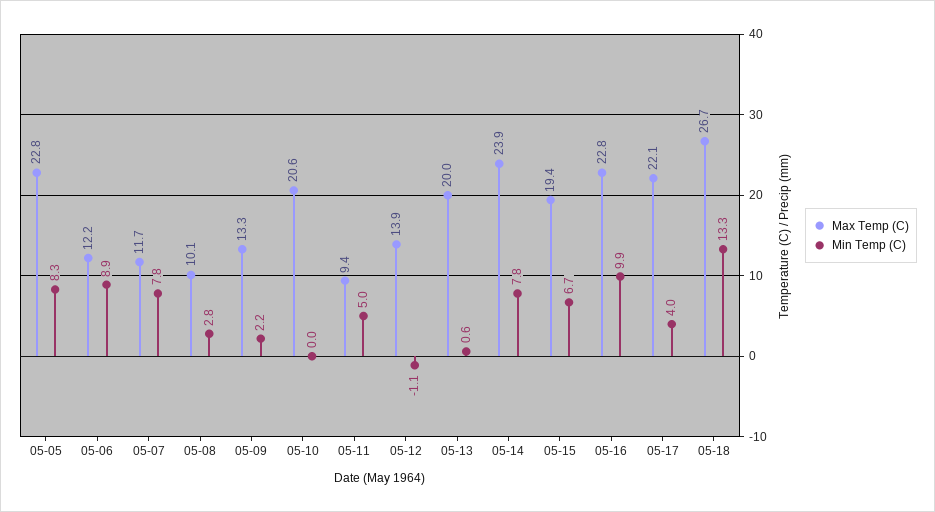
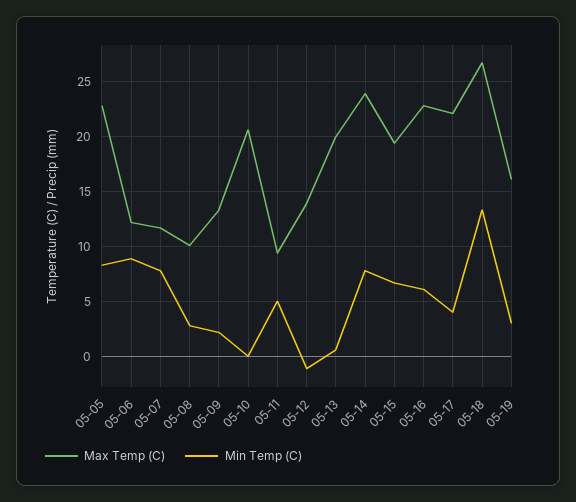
Min Temp (C), 05-16: 9.9 -> 6
Max Temp (C), 05-19: none -> 16
Min Temp (C), 05-19: none -> 3

